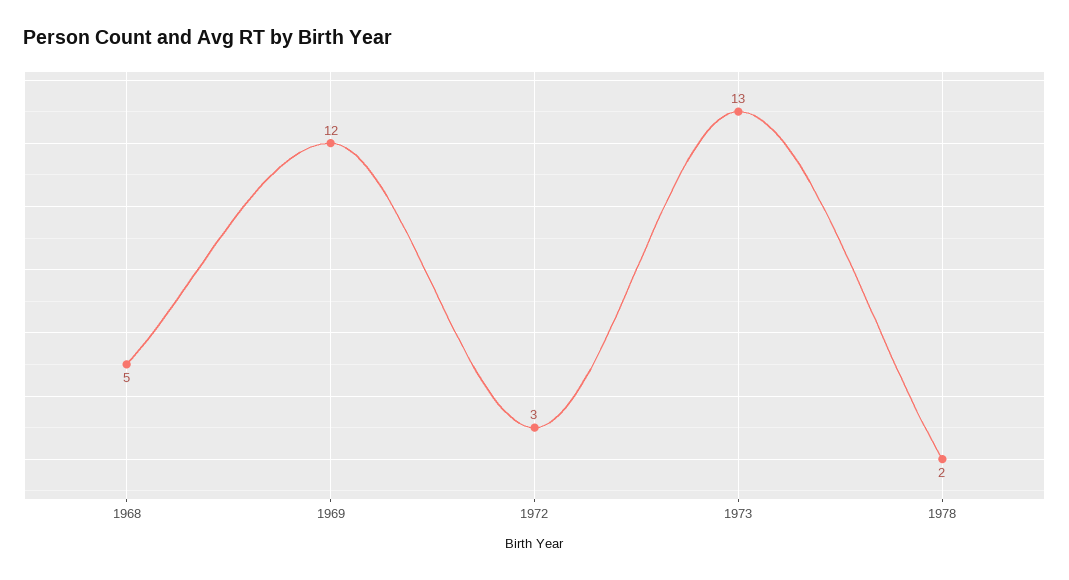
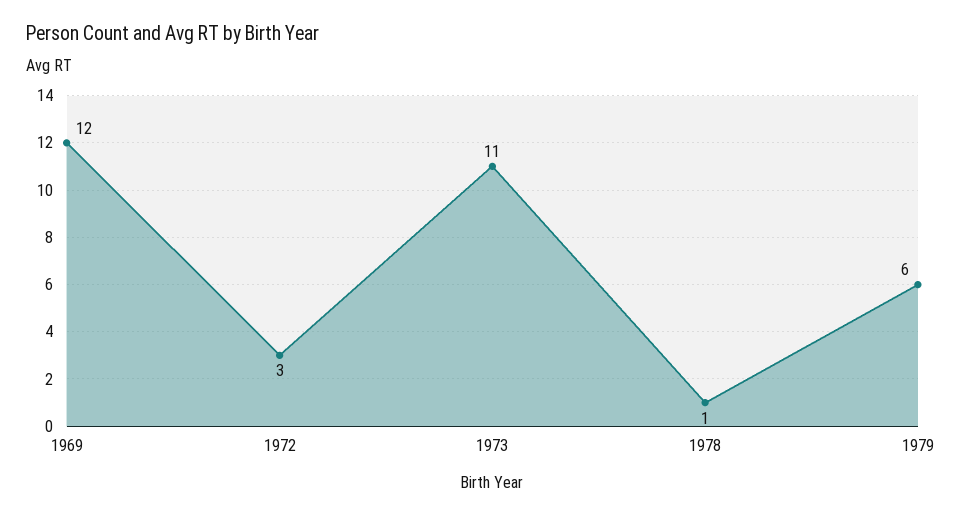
1968: 5 -> none
1973: 13 -> 11
1978: 2 -> 1
1979: none -> 6

